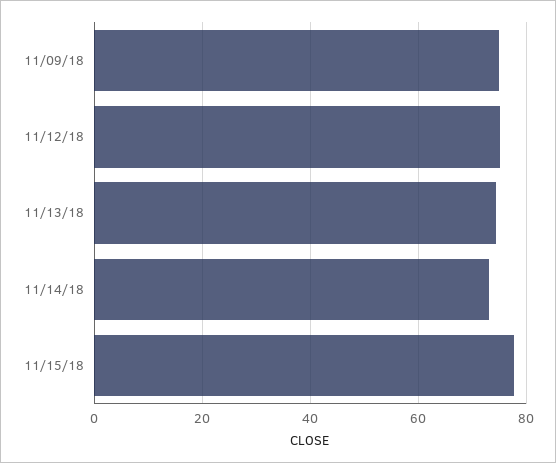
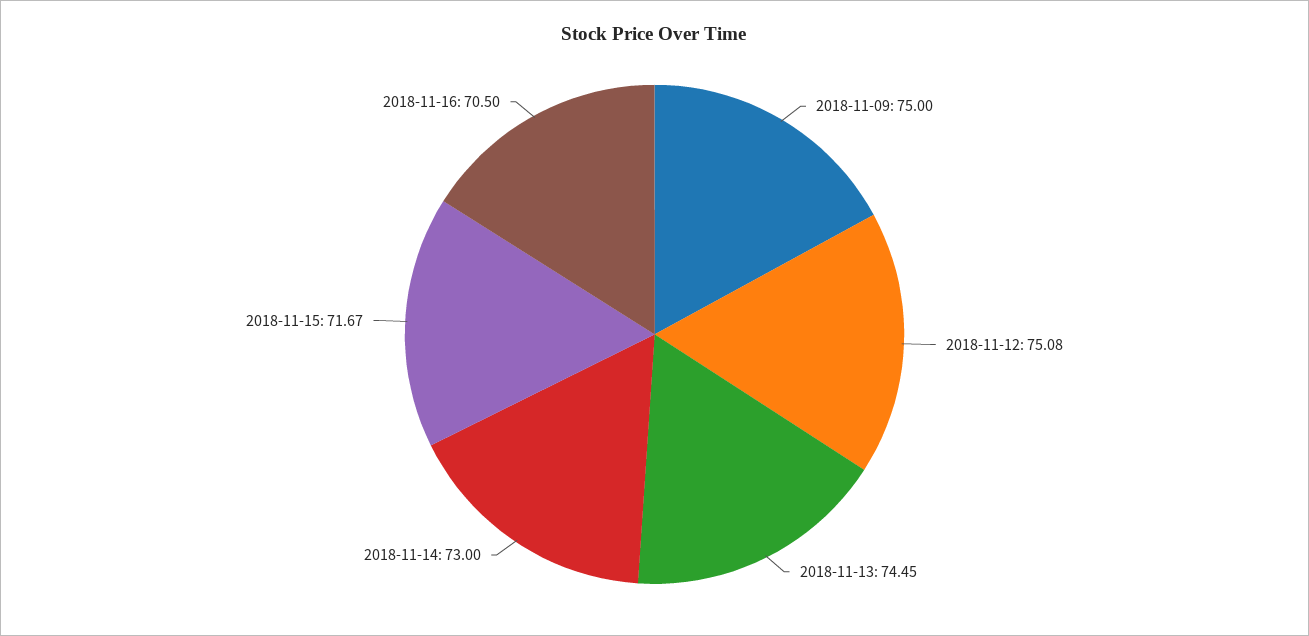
11/15/18: 78 -> 71.67
2018-11-16: none -> 70.5

